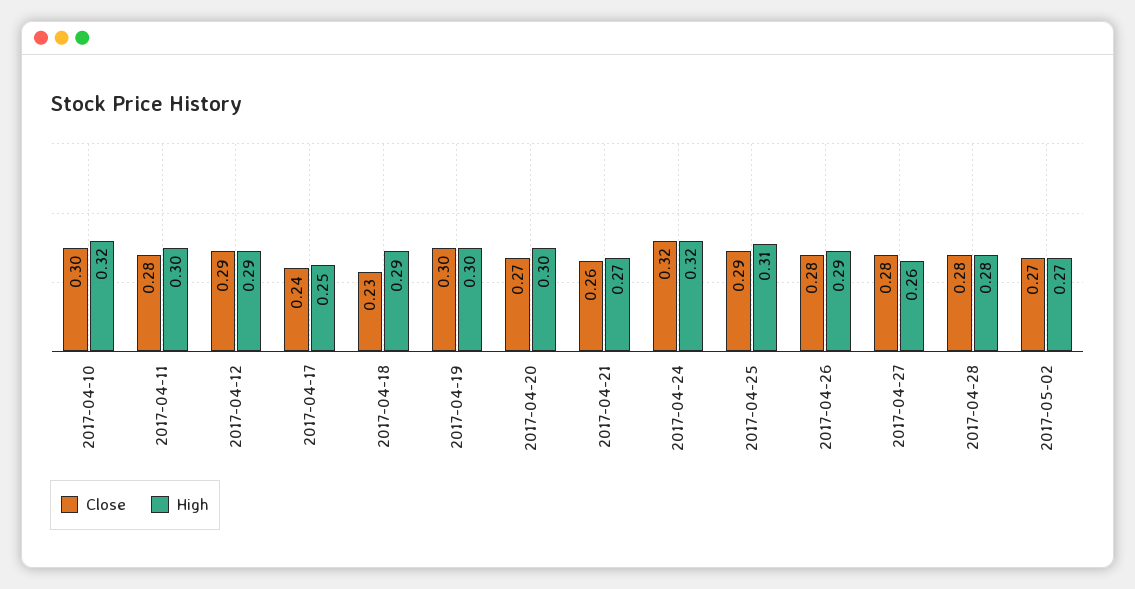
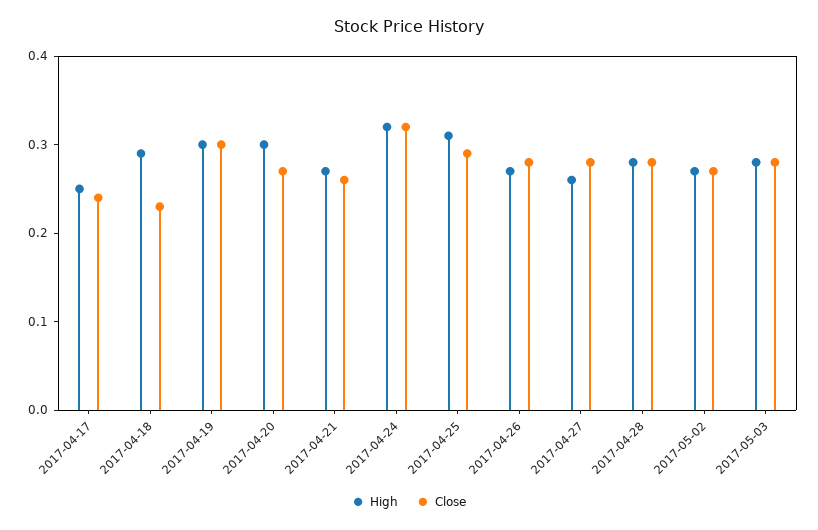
Close, 2017-04-10: 0.3 -> none
High, 2017-04-10: 0.32 -> none
Close, 2017-04-11: 0.28 -> none
High, 2017-04-11: 0.3 -> none
Close, 2017-04-12: 0.29 -> none
High, 2017-04-12: 0.29 -> none
High, 2017-04-26: 0.29 -> 0.27
High, 2017-05-03: none -> 0.28
Close, 2017-05-03: none -> 0.28

